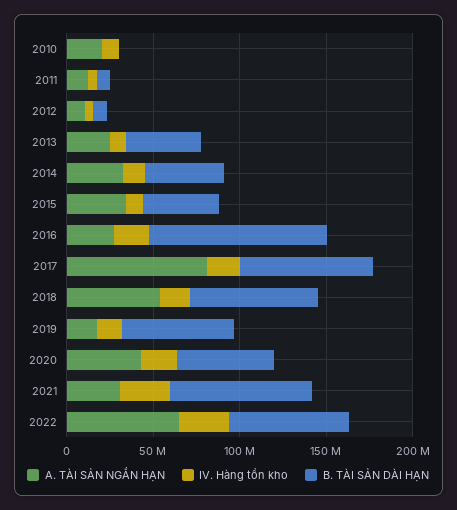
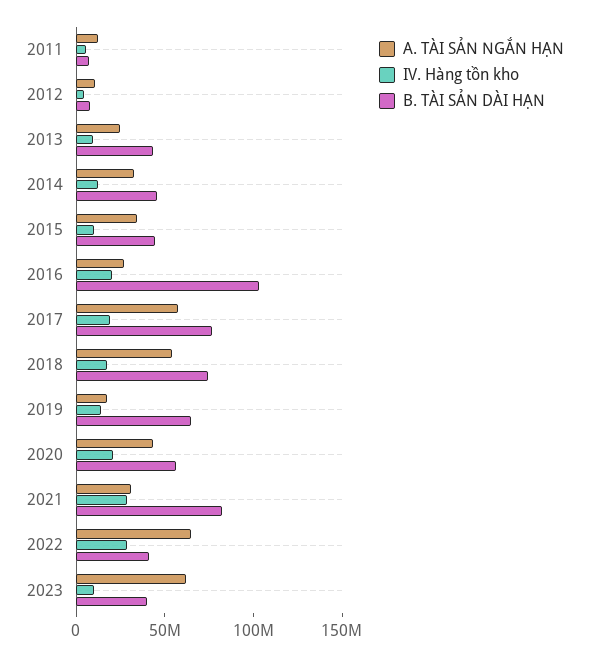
A. TÀI SẢN NGẮN HẠN, 2010: 20000000 -> none
IV. Hàng tồn kho, 2010: 10000000 -> none
B. TÀI SẢN DÀI HẠN, 2010: 0 -> none
A. TÀI SẢN NGẮN HẠN, 2017: 80000000 -> 60000000
B. TÀI SẢN DÀI HẠN, 2022: 70000000 -> 40000000
A. TÀI SẢN NGẮN HẠN, 2023: none -> 60000000
IV. Hàng tồn kho, 2023: none -> 10000000
B. TÀI SẢN DÀI HẠN, 2023: none -> 40000000

